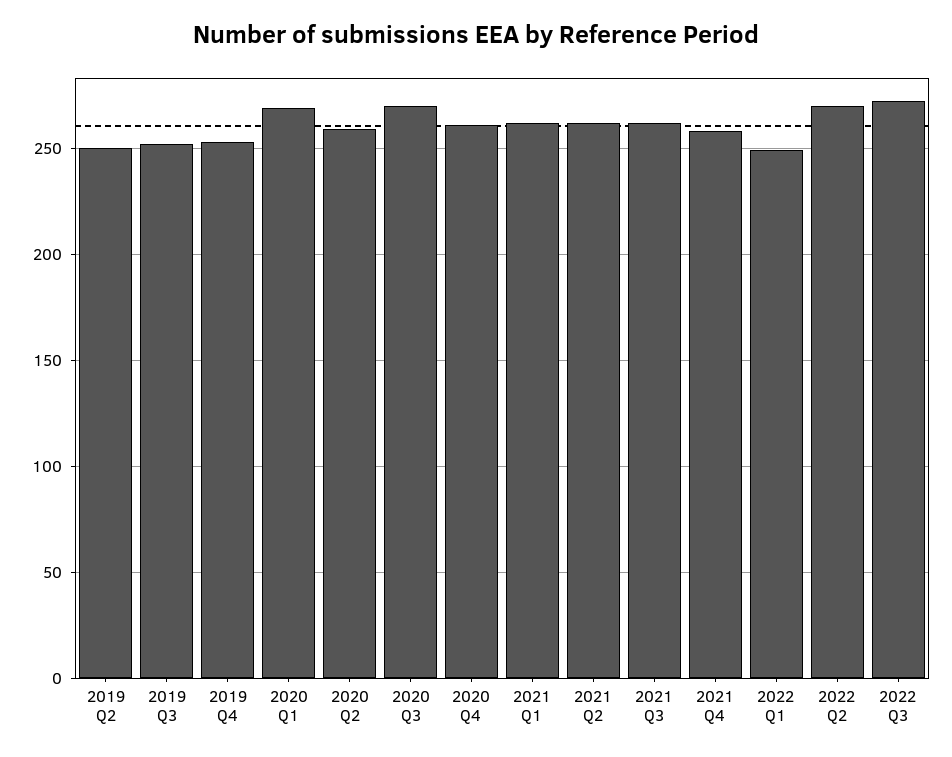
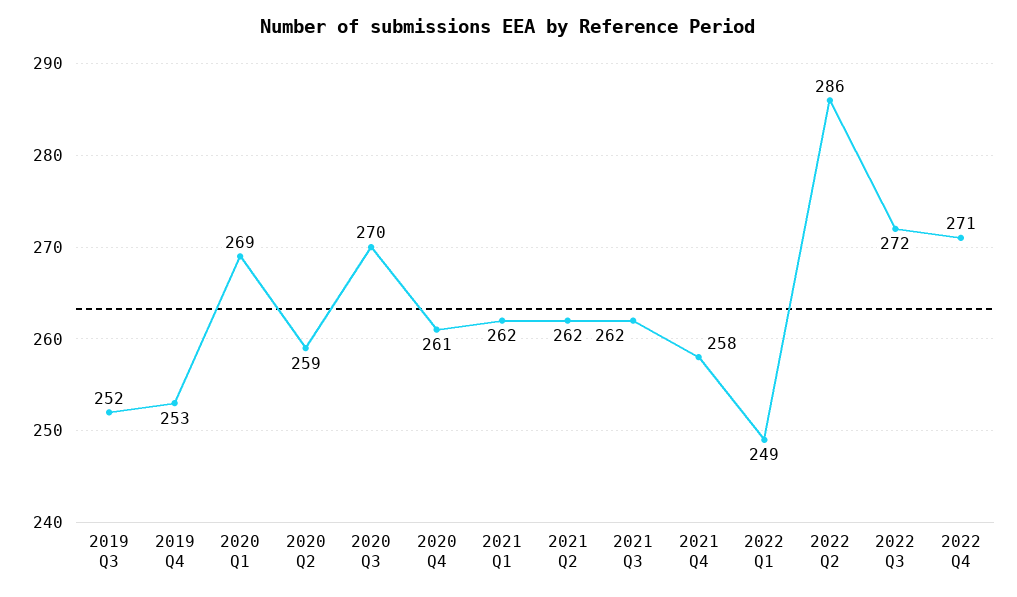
2019 Q2: 250 -> none
2022 Q2: 270 -> 286
2022 Q4: none -> 271

